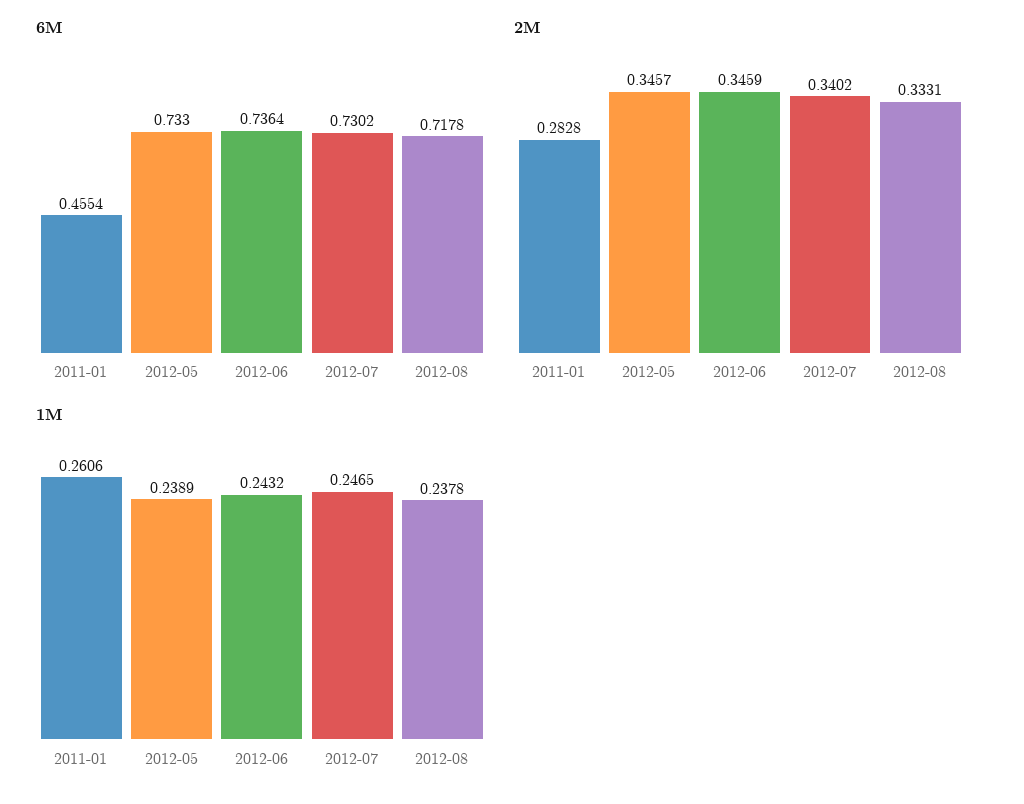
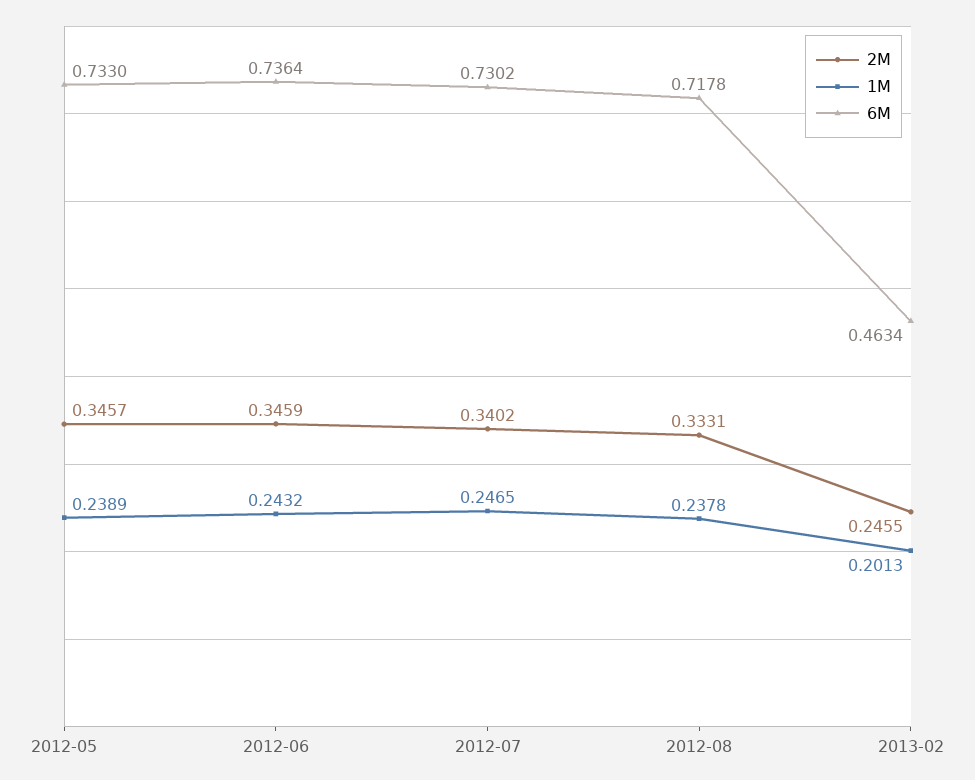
6M, 2011-01: 0.4554 -> none
2M, 2011-01: 0.2828 -> none
1M, 2011-01: 0.2606 -> none
2M, 2013-02: none -> 0.2455
1M, 2013-02: none -> 0.2013
6M, 2013-02: none -> 0.4634

